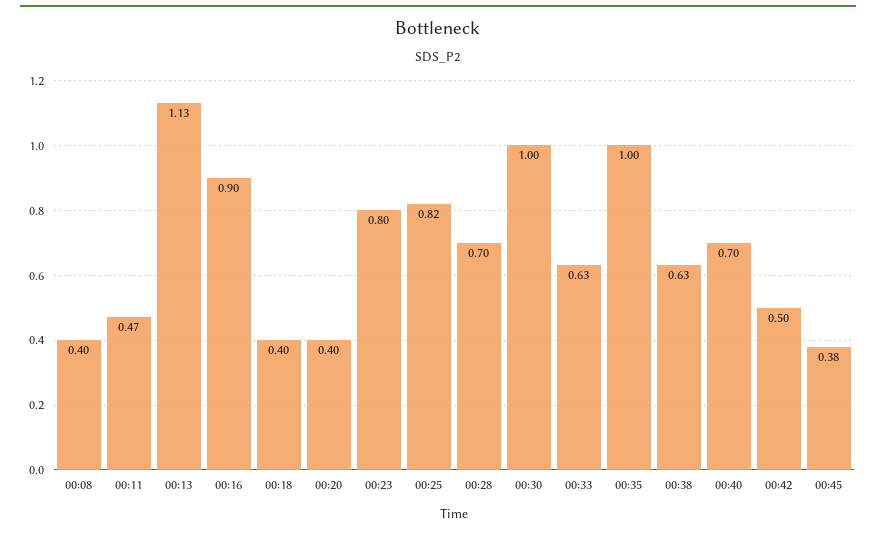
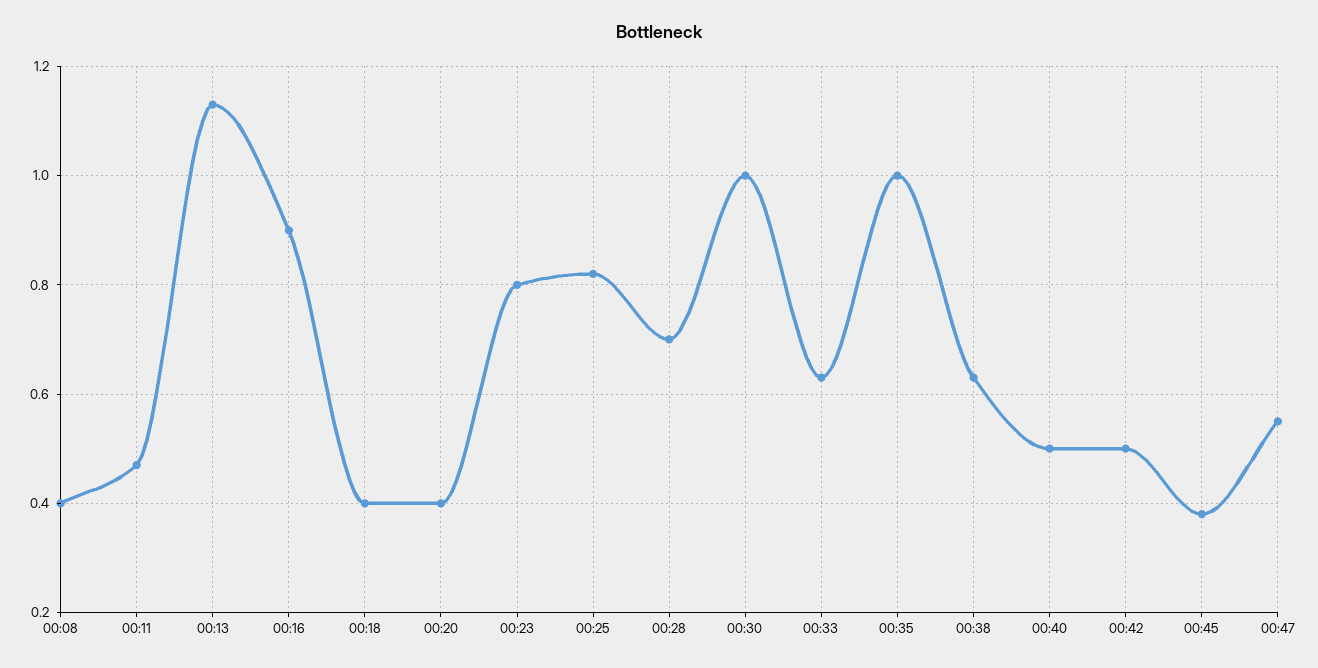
00:40: 0.7 -> 0.5
00:47: none -> 0.55

